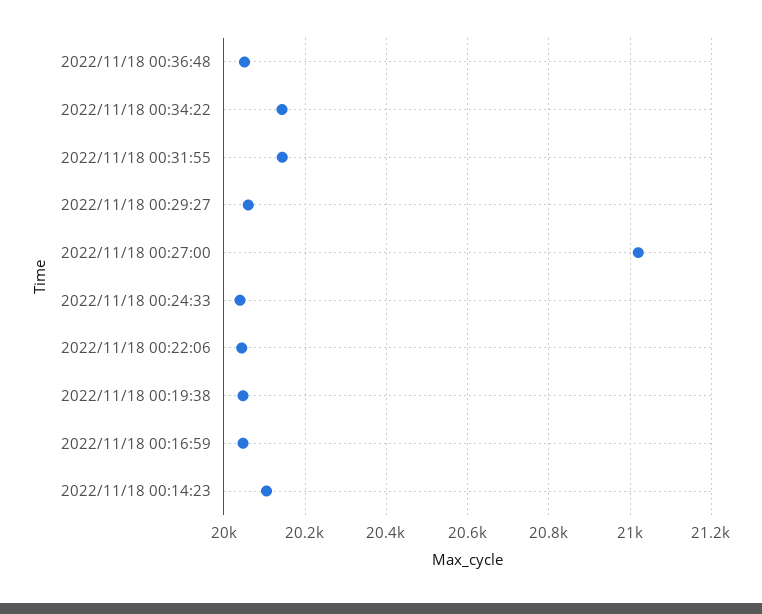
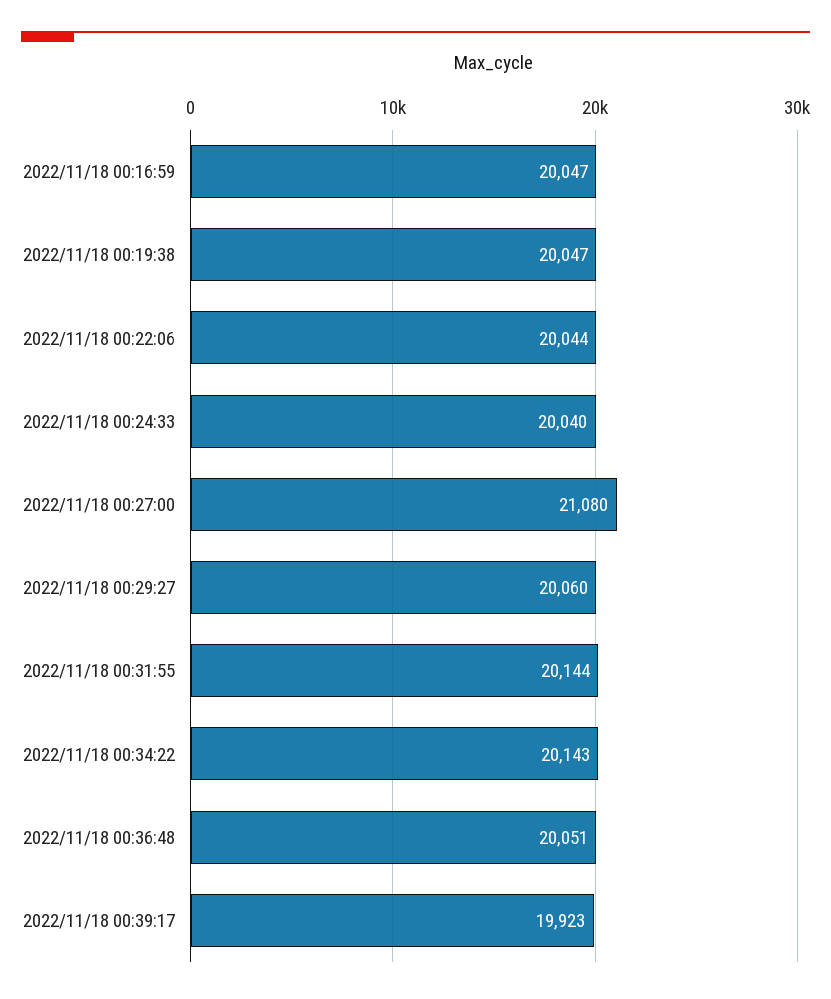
2022/11/18 00:27:00: 21020 -> 21080
2022/11/18 00:14:23: 20100 -> none
2022/11/18 00:39:17: none -> 19923

